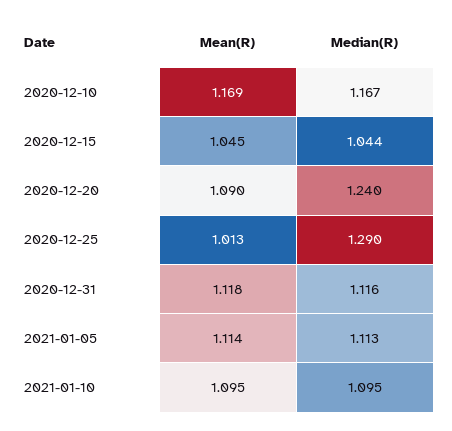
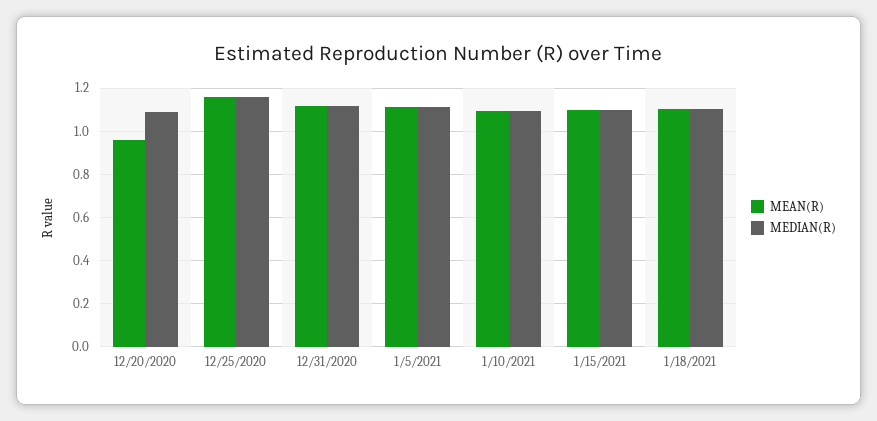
Mean(R), 2020-12-10: 1.169 -> none
Median(R), 2020-12-10: 1.167 -> none
Mean(R), 2020-12-15: 1.045 -> none
Median(R), 2020-12-15: 1.044 -> none
Mean(R), 2020-12-20: 1.09 -> 0.95
Median(R), 2020-12-20: 1.24 -> 1.1
Mean(R), 2020-12-25: 1.013 -> 1.15
Median(R), 2020-12-25: 1.29 -> 1.15
Mean(R), 1/15/2021: none -> 1.1
Median(R), 1/15/2021: none -> 1.1
Mean(R), 1/18/2021: none -> 1.1
Median(R), 1/18/2021: none -> 1.1

